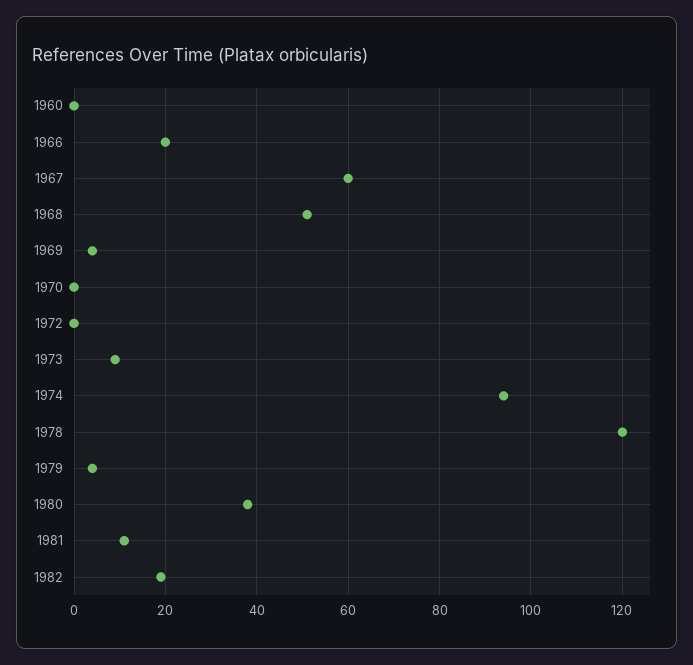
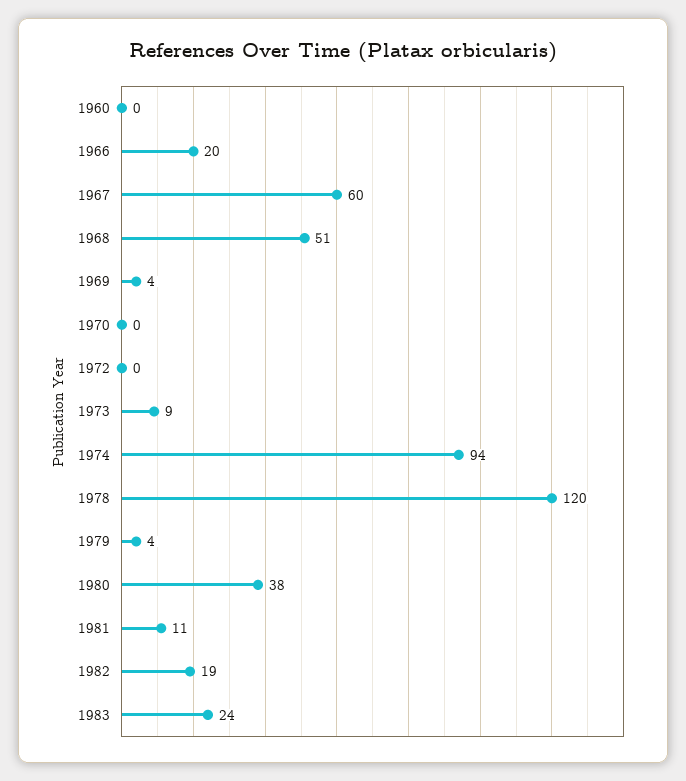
1983: none -> 24

